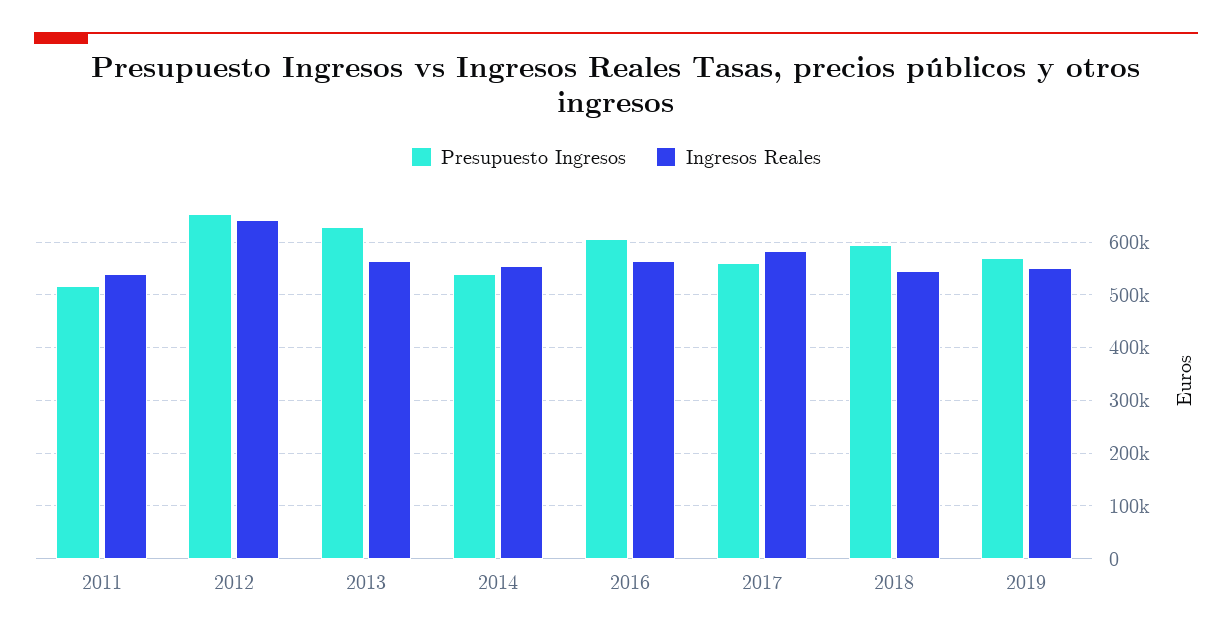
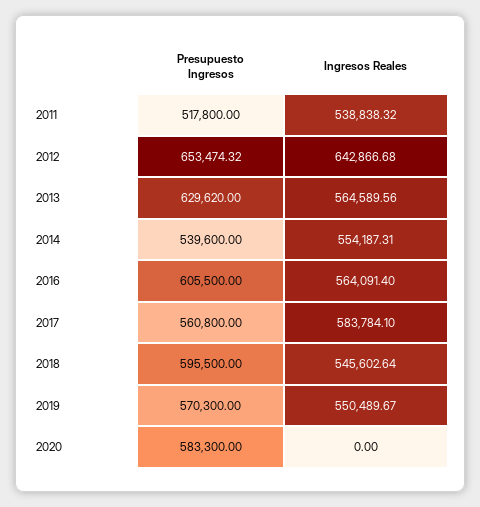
Presupuesto Ingresos, 2020: none -> 583300
Ingresos Reales, 2020: none -> 0

